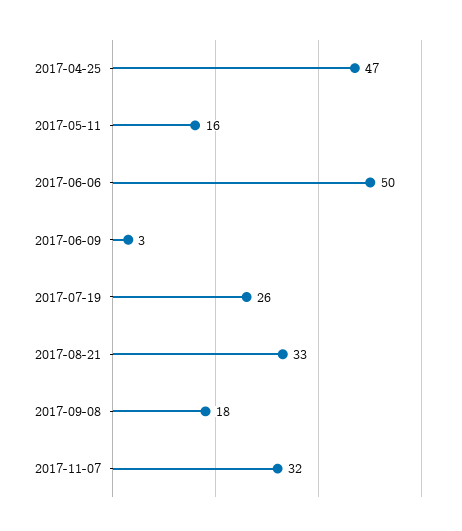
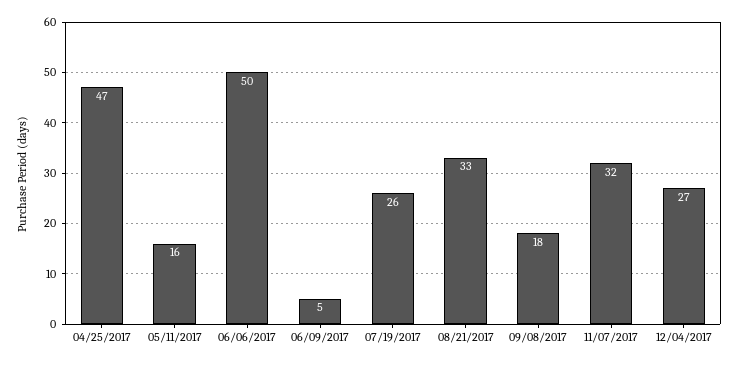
2017-06-09: 3 -> 5
12/04/2017: none -> 27

